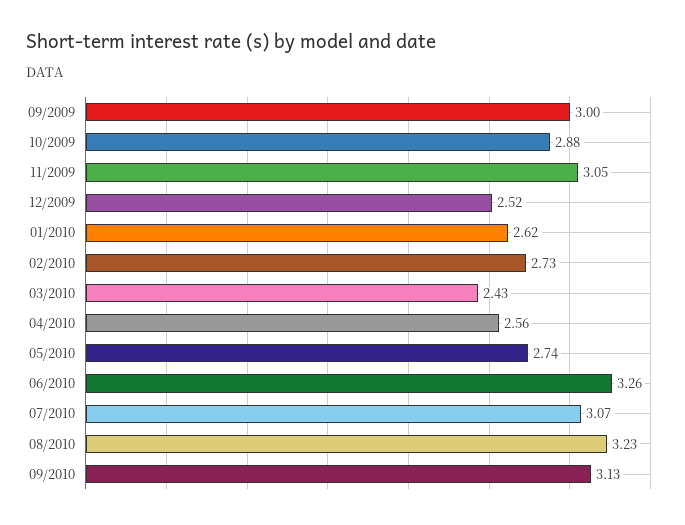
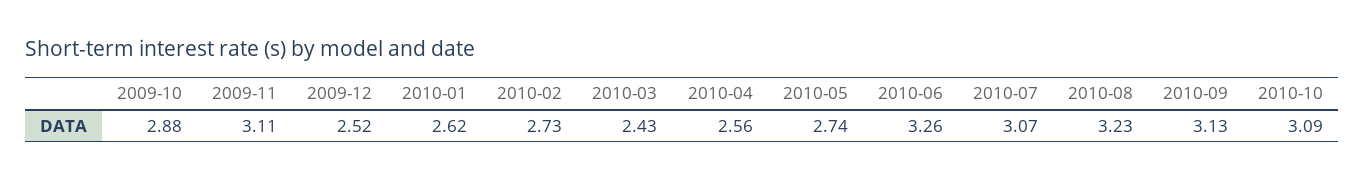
09/2009: 3 -> none
11/2009: 3.05 -> 3.11
2010-10: none -> 3.09

